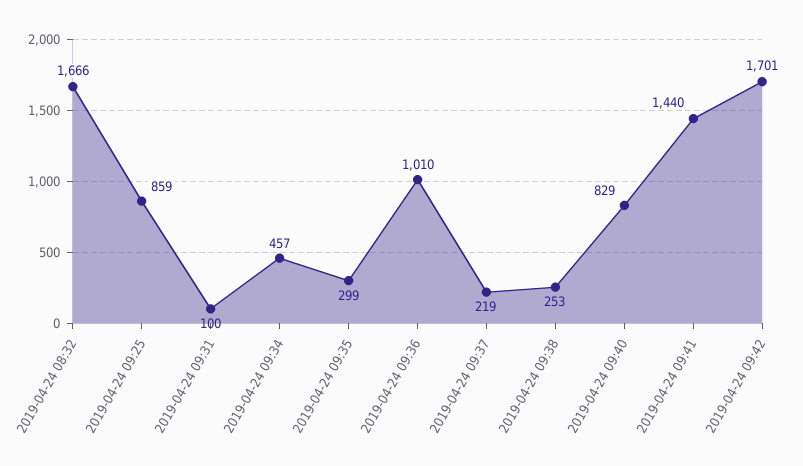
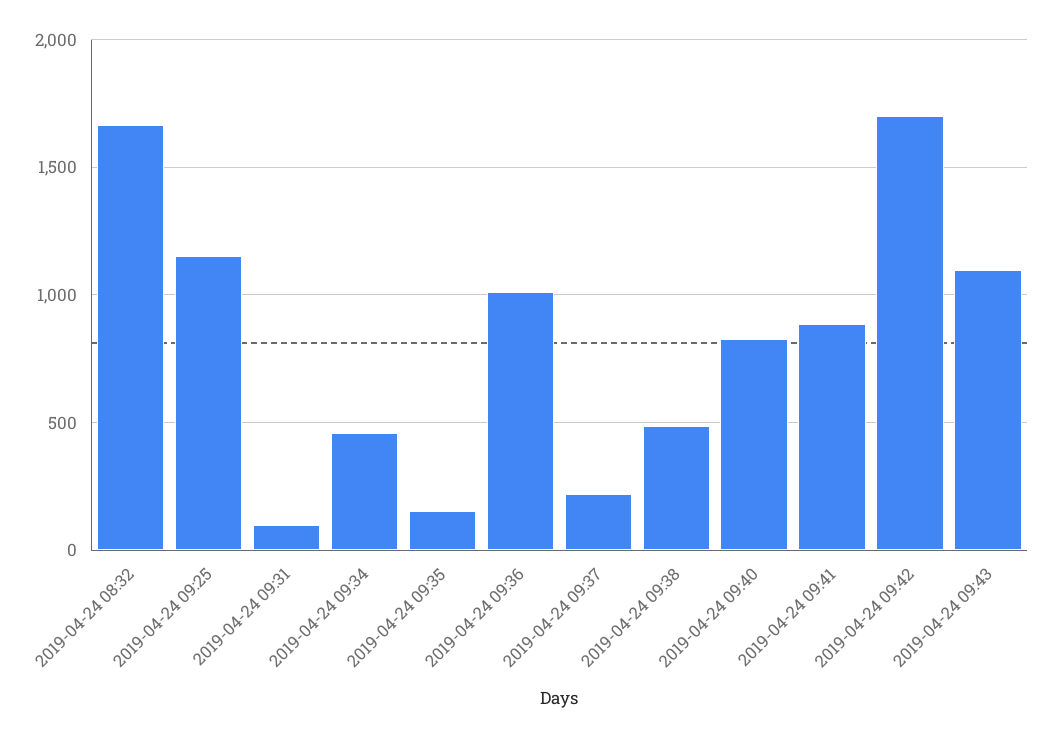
2019-04-24 09:25: 859 -> 1150
2019-04-24 09:35: 299 -> 150
2019-04-24 09:38: 253 -> 500
2019-04-24 09:41: 1440 -> 900
2019-04-24 09:43: none -> 1100

